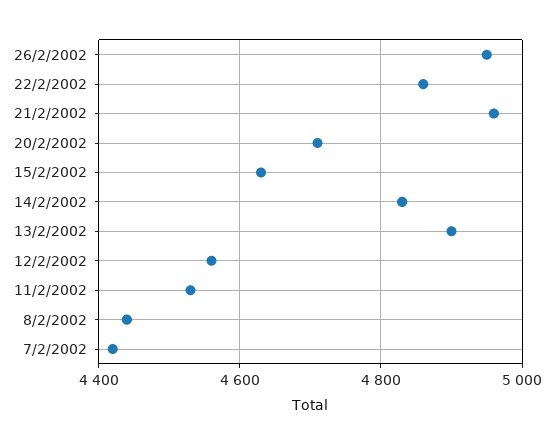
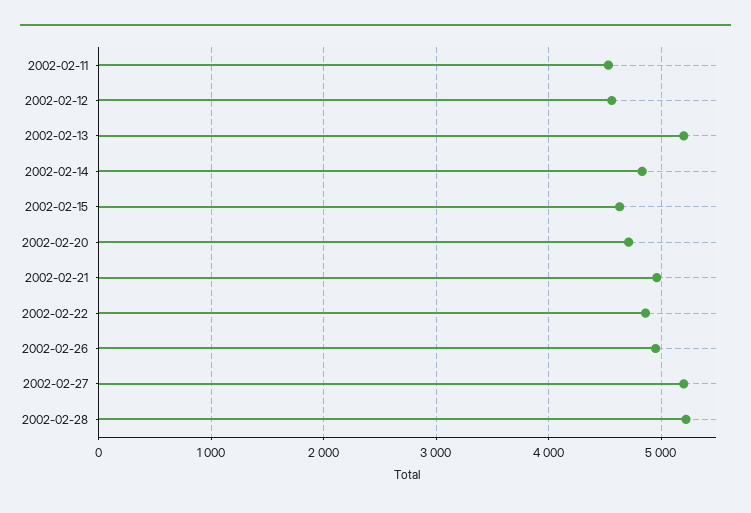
13/2/2002: 4900 -> 5200
8/2/2002: 4440 -> none
7/2/2002: 4420 -> none
2002-02-27: none -> 5200
2002-02-28: none -> 5200

